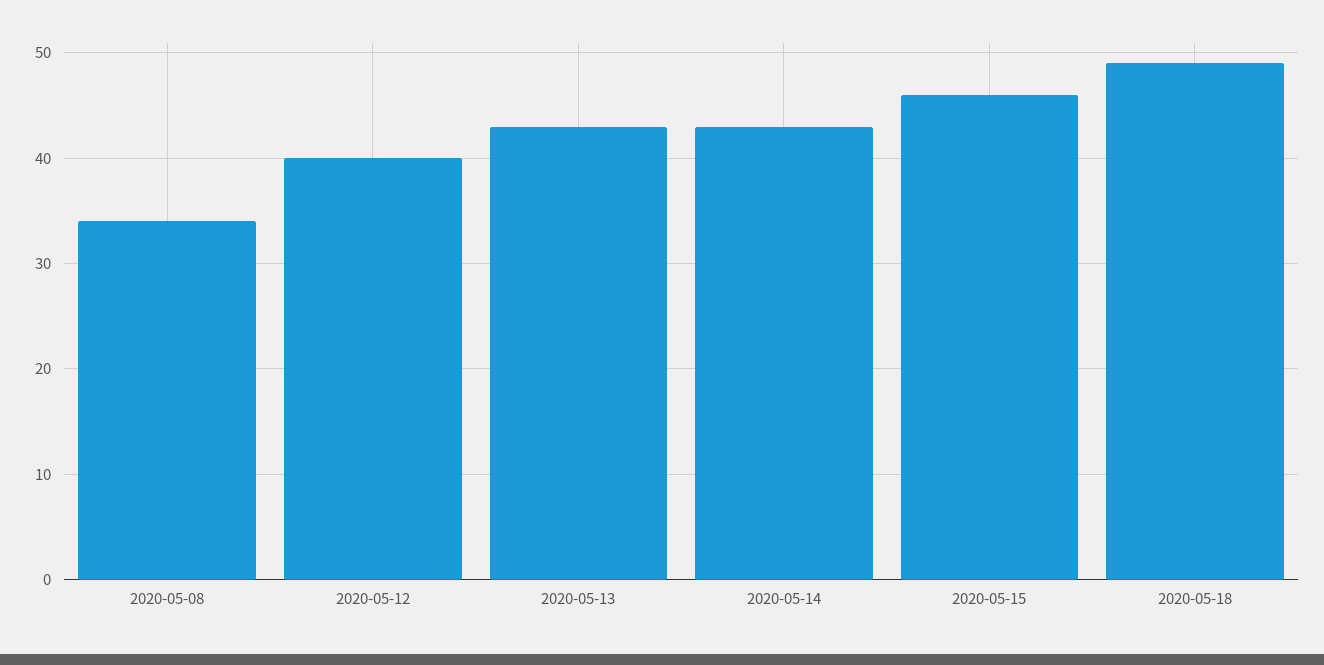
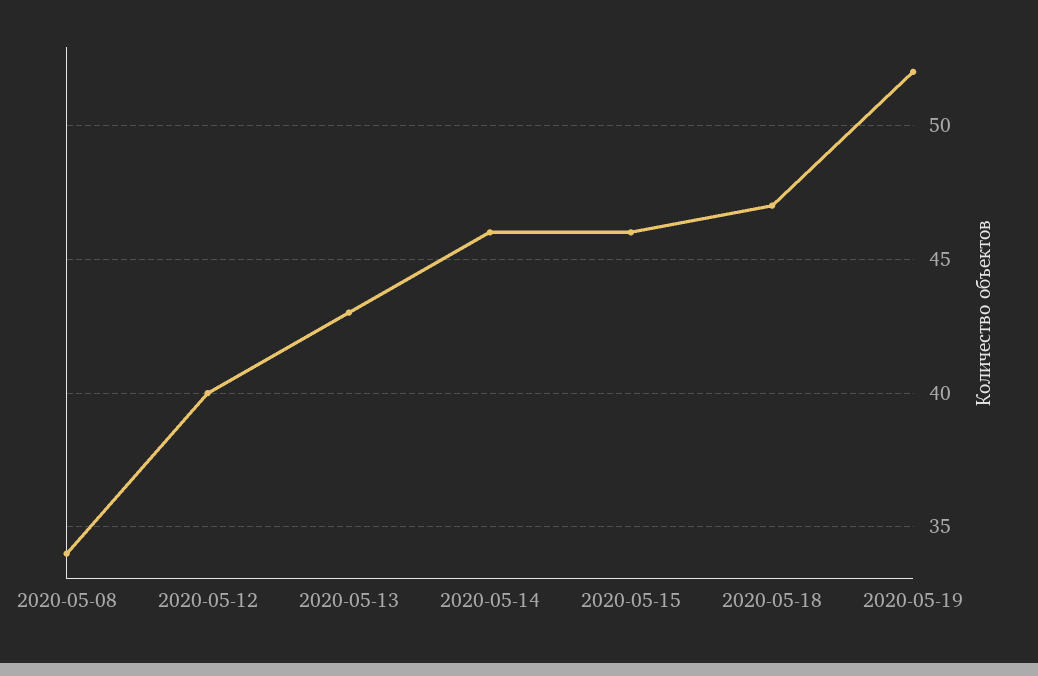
2020-05-14: 43 -> 46
2020-05-18: 49 -> 47
2020-05-19: none -> 52

